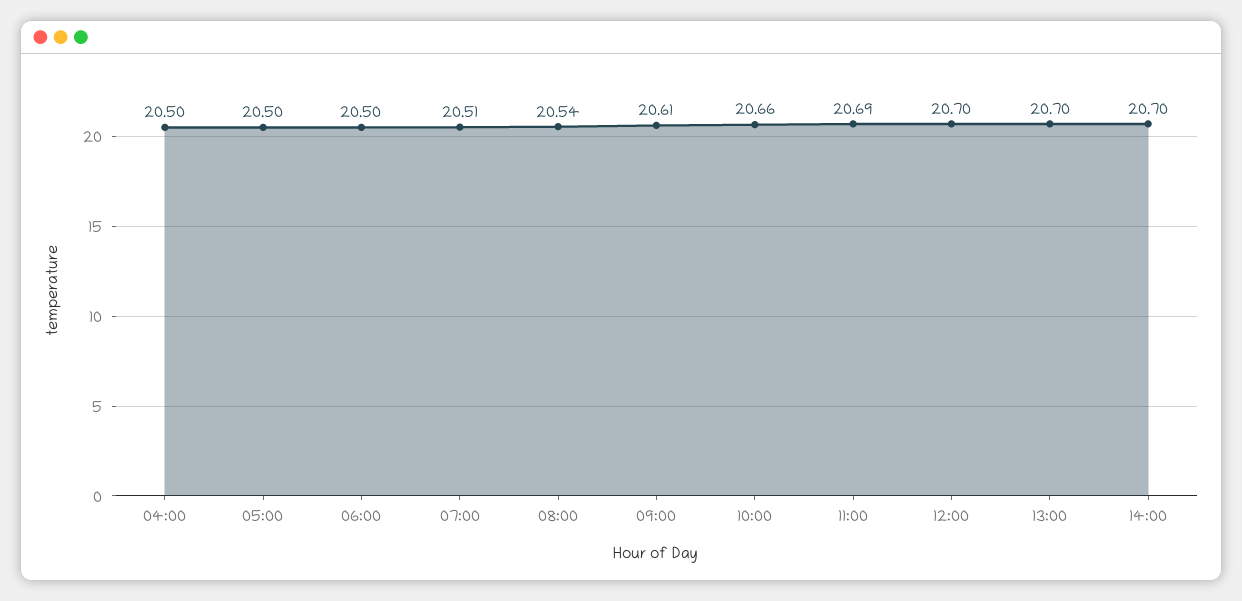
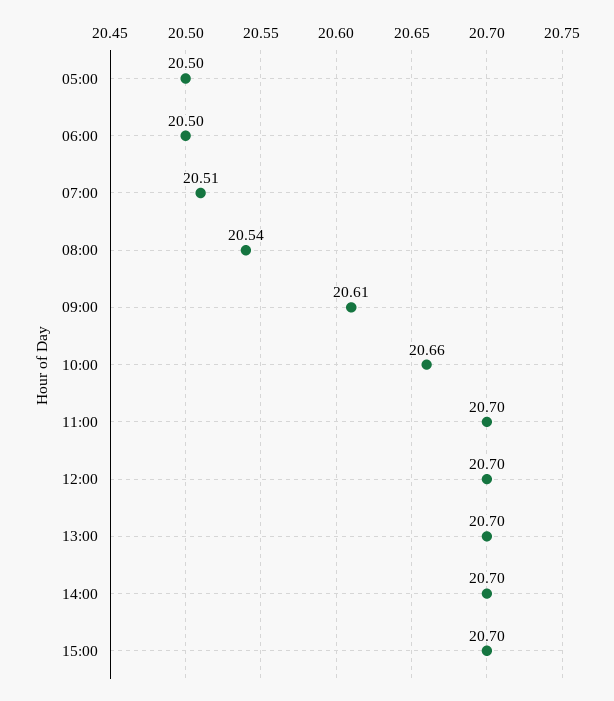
04:00: 20.5 -> none
11:00: 20.69 -> 20.7
15:00: none -> 20.7

